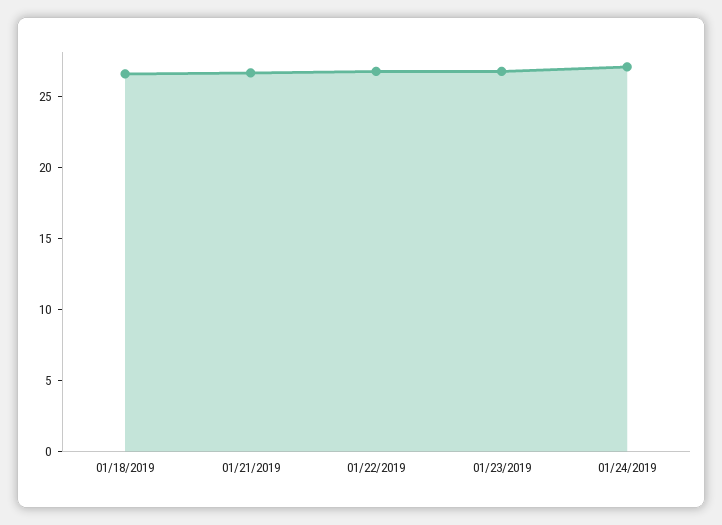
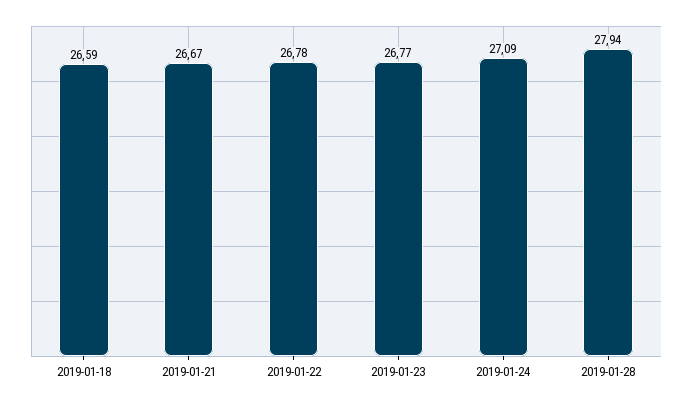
2019-01-28: none -> 27.94

